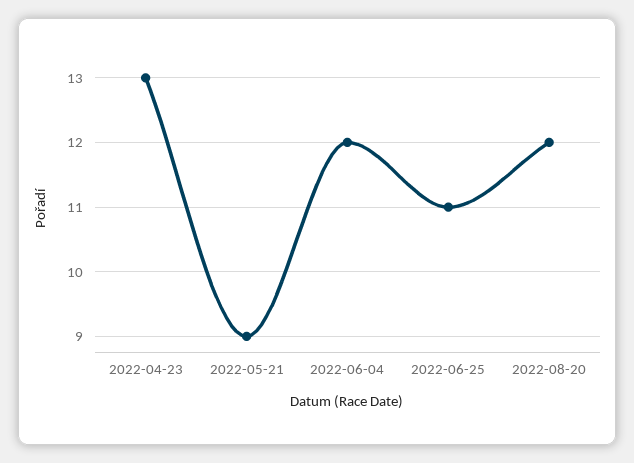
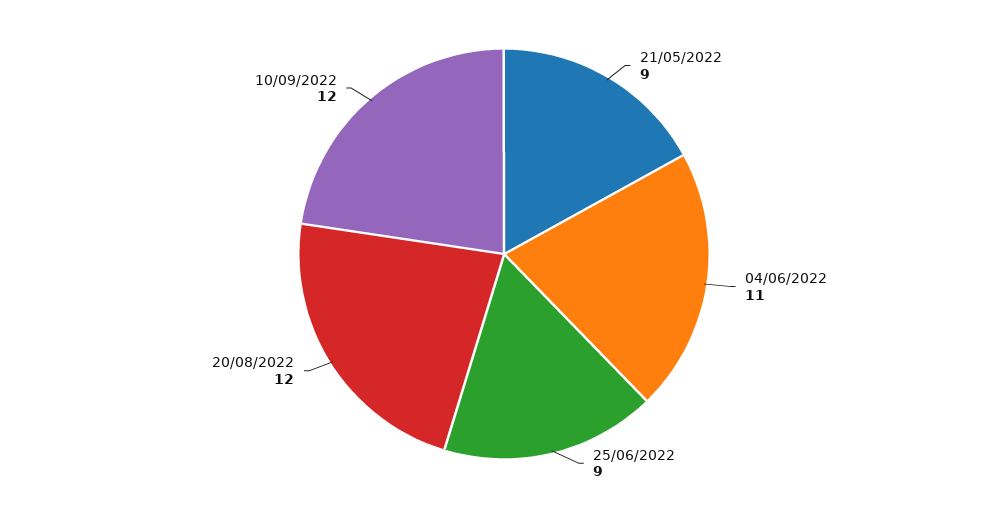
2022-04-23: 13 -> none
2022-06-04: 12 -> 11
2022-06-25: 11 -> 9
10/09/2022: none -> 12

